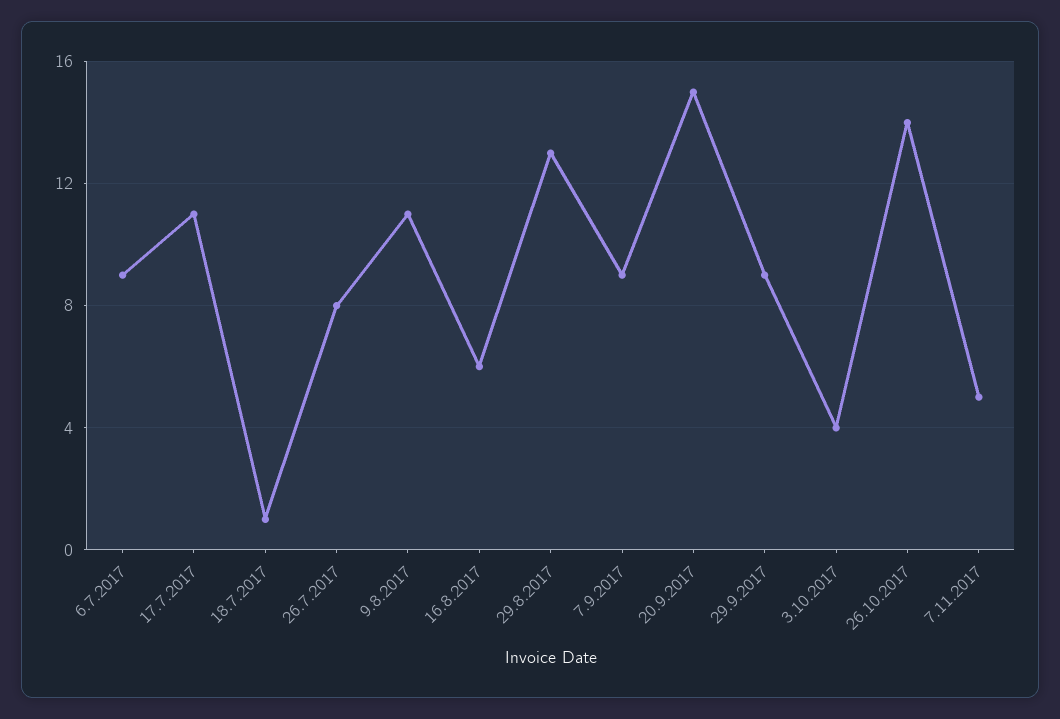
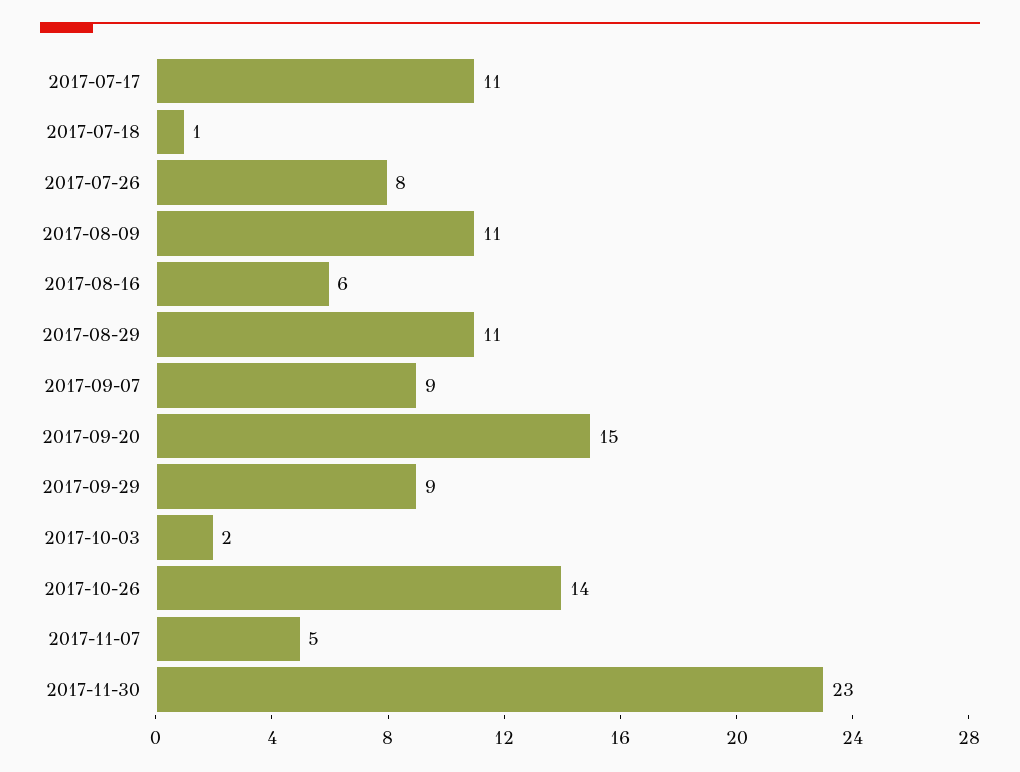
6.7.2017: 9 -> none
29.8.2017: 13 -> 11
3.10.2017: 4 -> 2
2017-11-30: none -> 23

